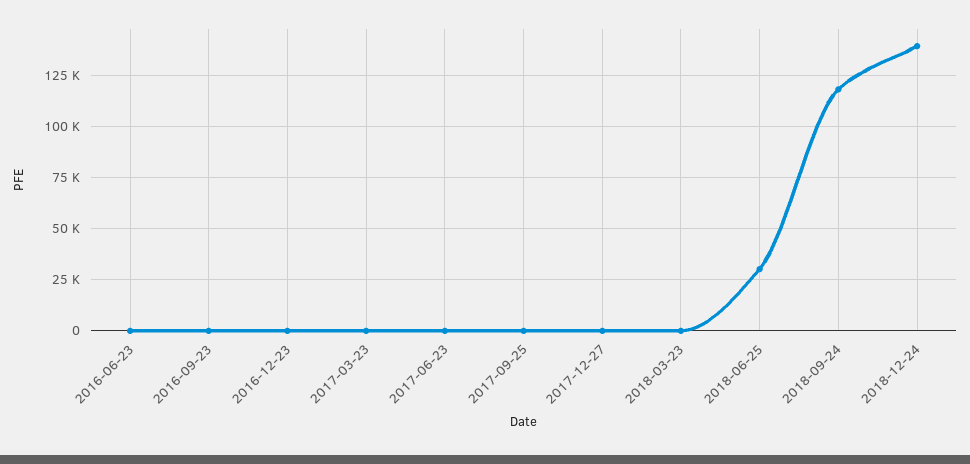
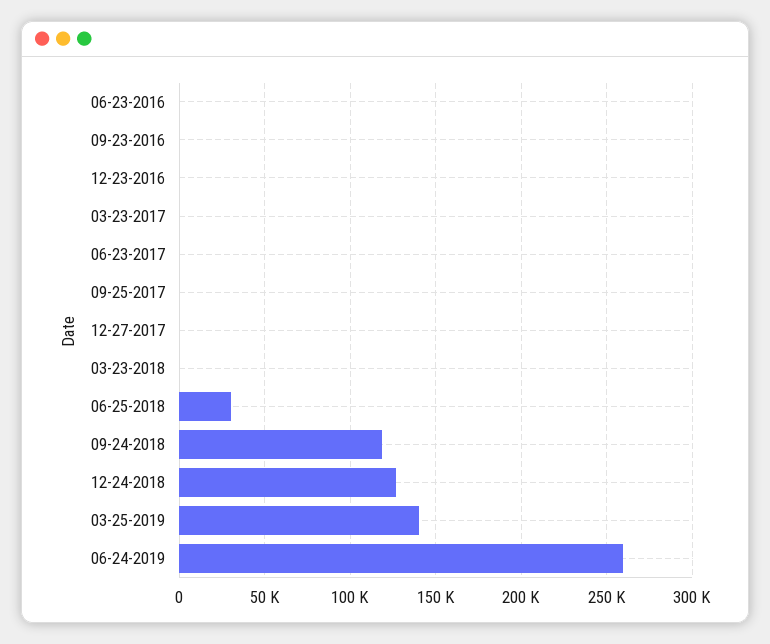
2018-12-24: 140000 -> 125000
03-25-2019: none -> 140000
06-24-2019: none -> 260000

